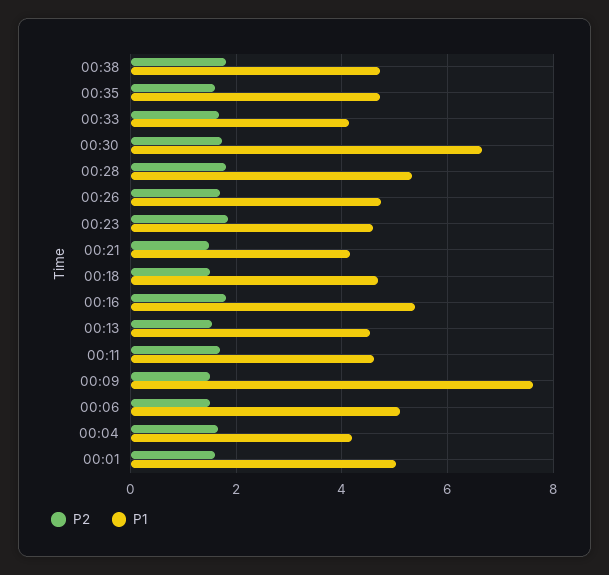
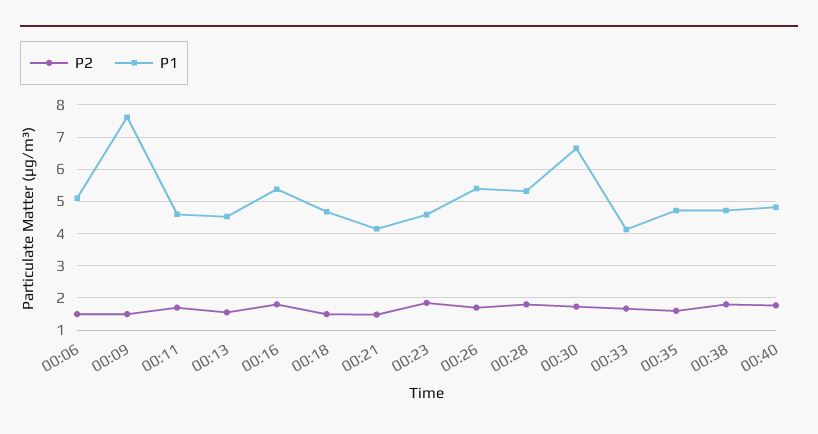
P1, 00:26: 4.8 -> 5.4
P2, 00:04: 1.6 -> none
P1, 00:04: 4.2 -> none
P2, 00:01: 1.6 -> none
P1, 00:01: 5 -> none
P2, 00:40: none -> 1.8
P1, 00:40: none -> 4.8

